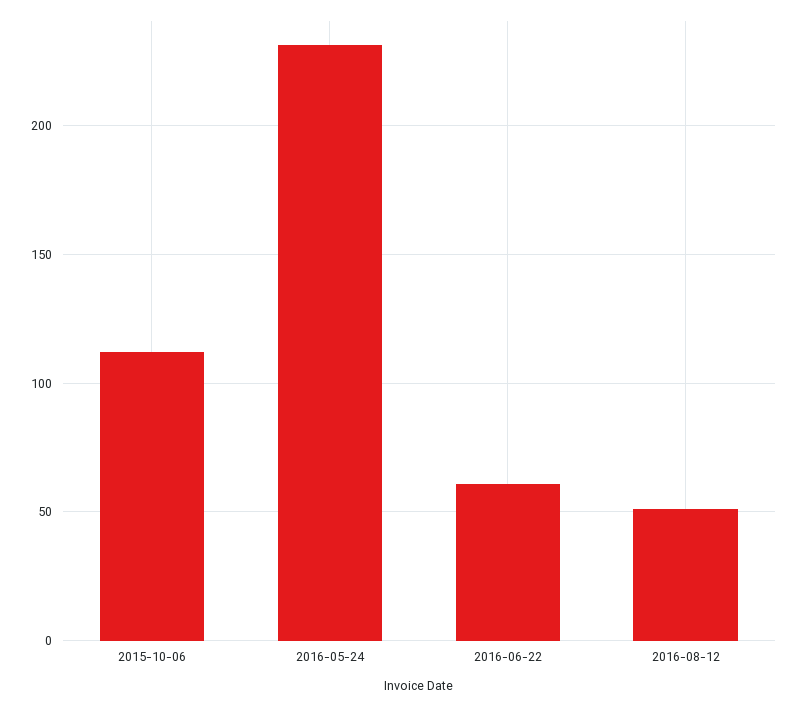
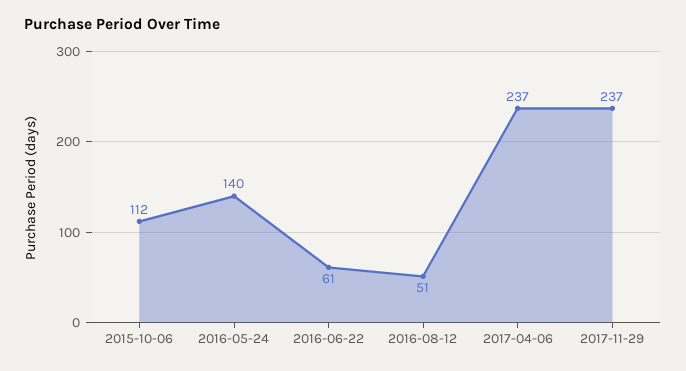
2016-05-24: 230 -> 140
2017-04-06: none -> 237
2017-11-29: none -> 237

